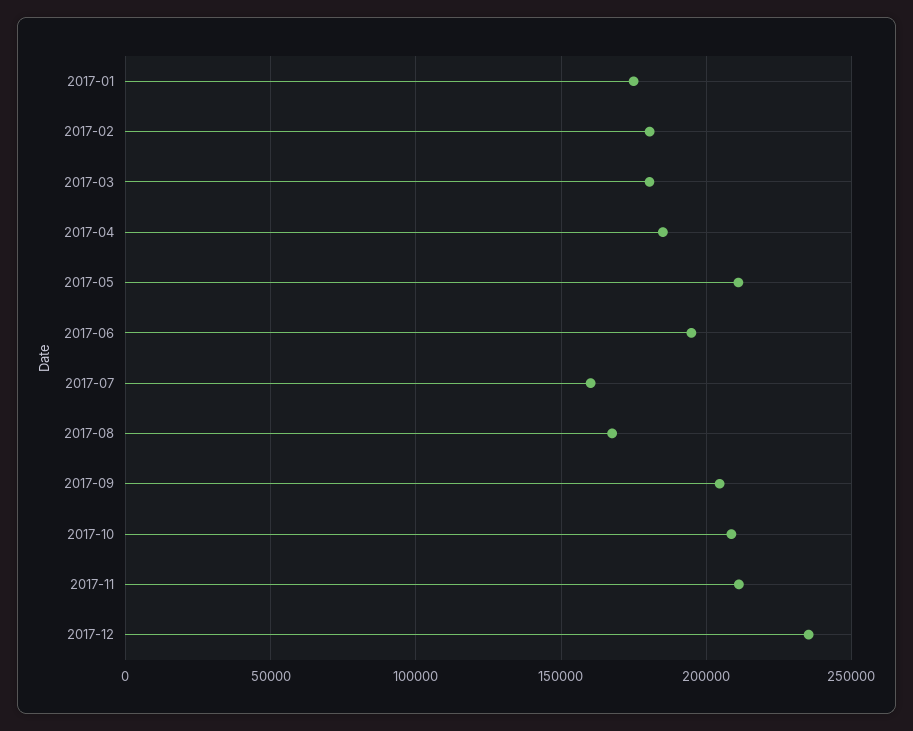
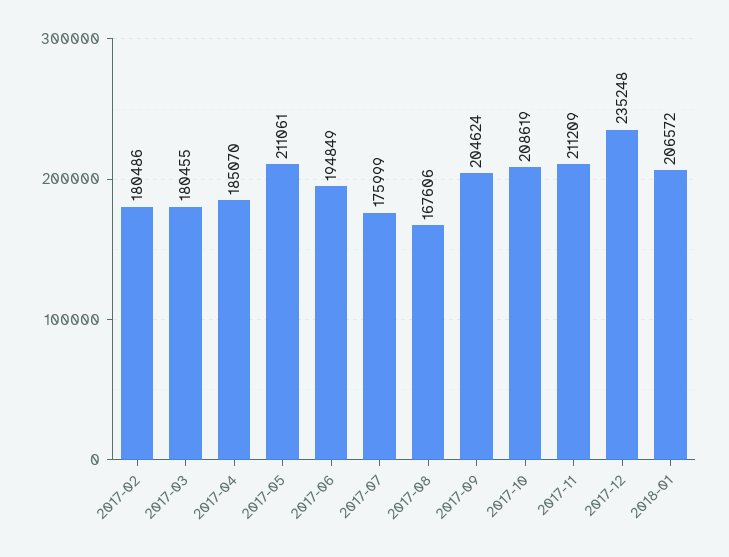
2017-01: 175000 -> none
2017-07: 160000 -> 175999
2018-01: none -> 206572

